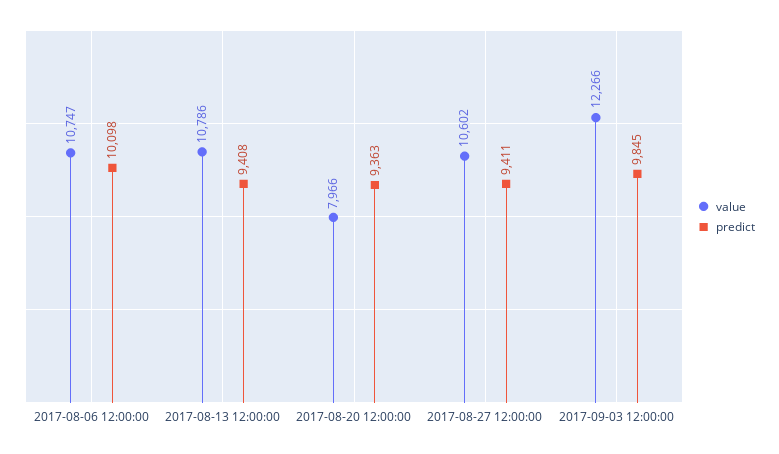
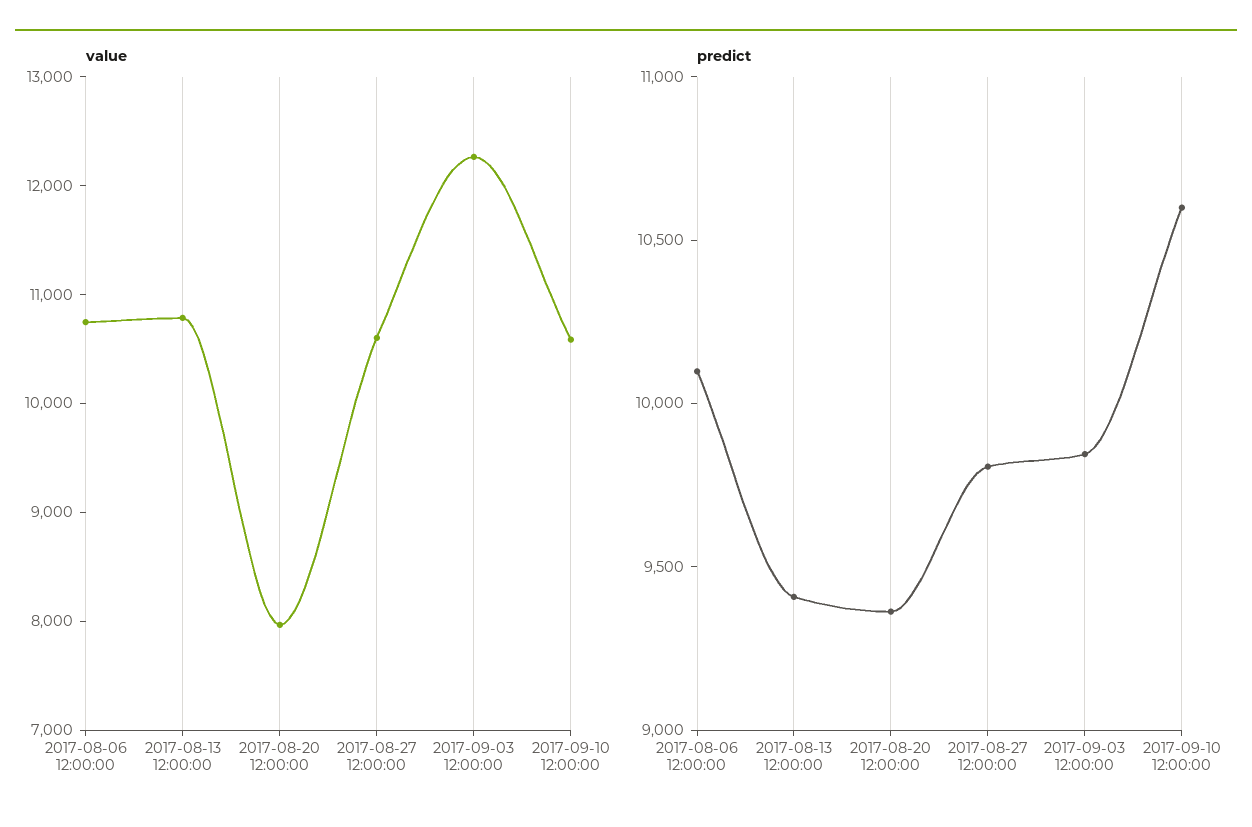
predict, 2017-08-27 12:00:00: 9411 -> 9800
value, 2017-09-10 12:00:00: none -> 10600
predict, 2017-09-10 12:00:00: none -> 10600

